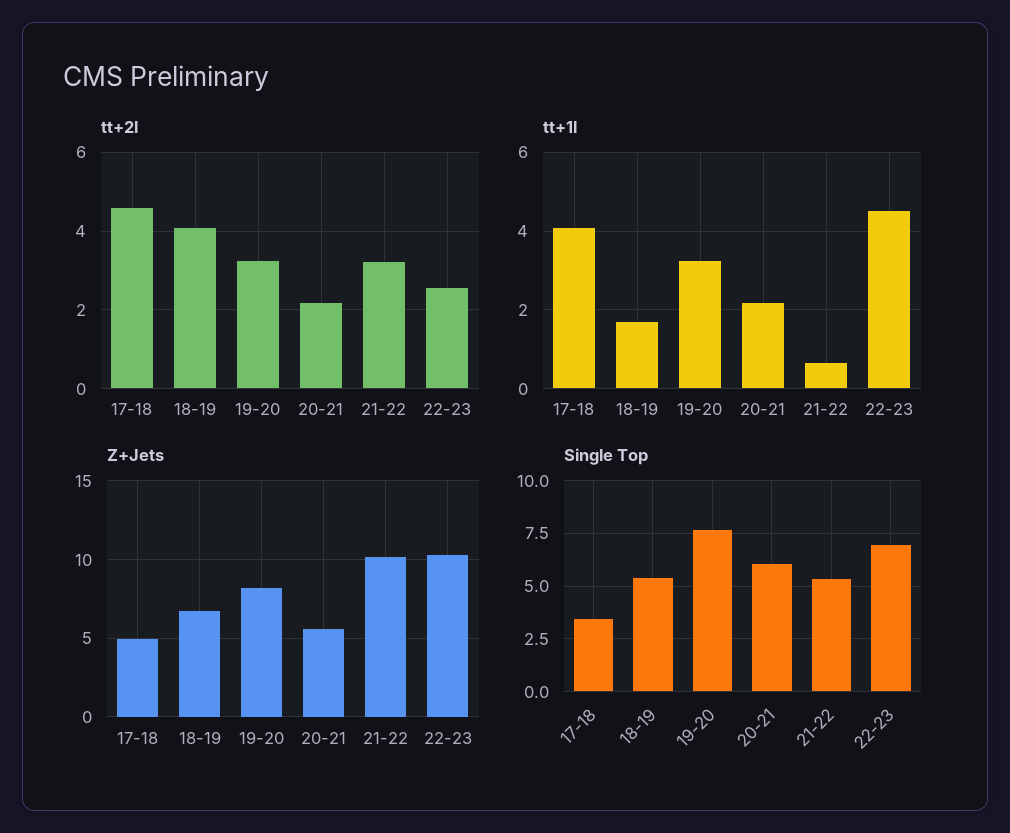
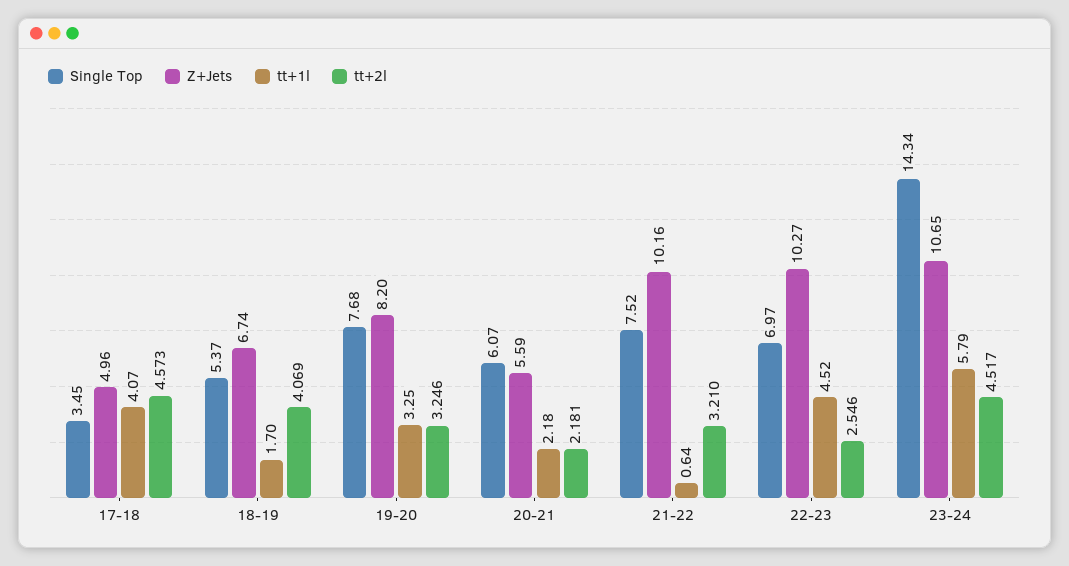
Single Top, 21-22: 5.5 -> 7.52
Single Top, 23-24: none -> 14.34
Z+Jets, 23-24: none -> 10.65
tt+1l, 23-24: none -> 5.79
tt+2l, 23-24: none -> 4.517

